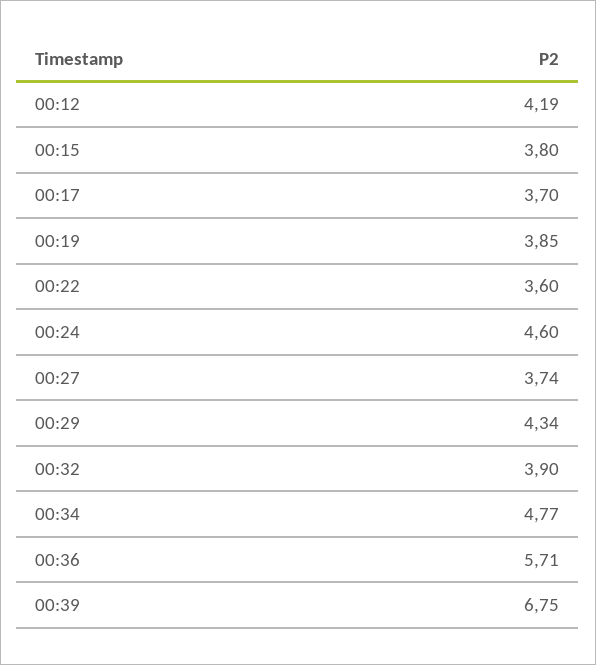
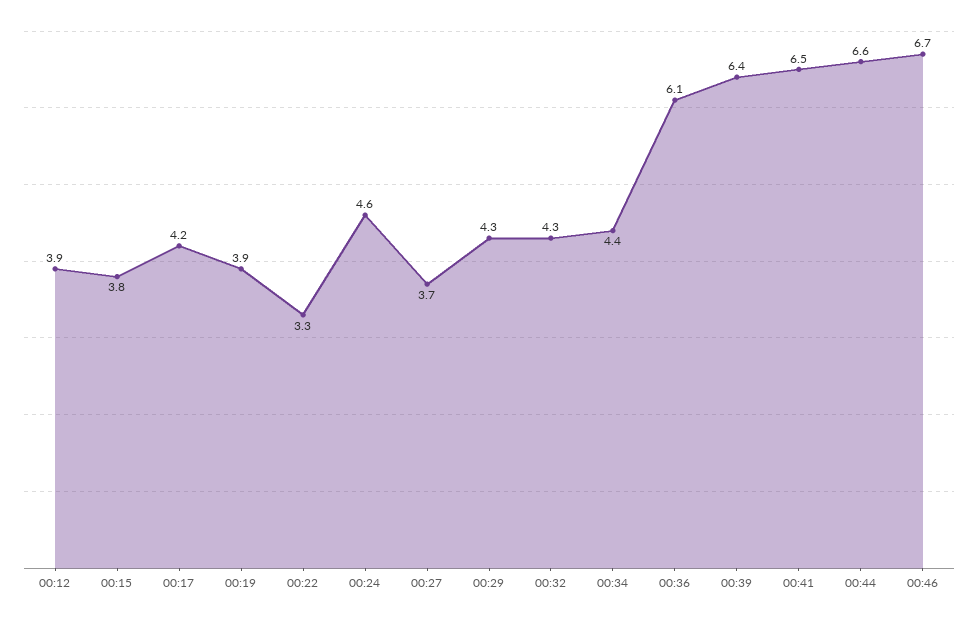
00:12: 4.19 -> 3.9
00:17: 3.7 -> 4.2
00:22: 3.6 -> 3.3
00:32: 3.9 -> 4.3
00:34: 4.77 -> 4.4
00:36: 5.71 -> 6.1
00:39: 6.75 -> 6.4
00:41: none -> 6.5
00:44: none -> 6.6
00:46: none -> 6.7

